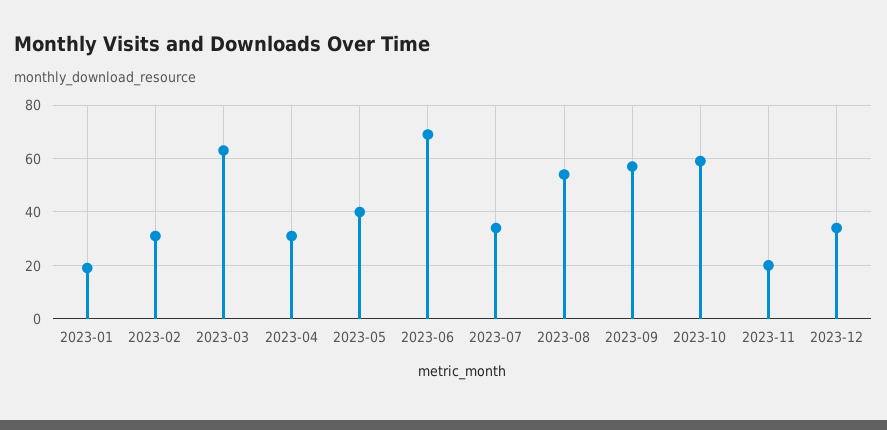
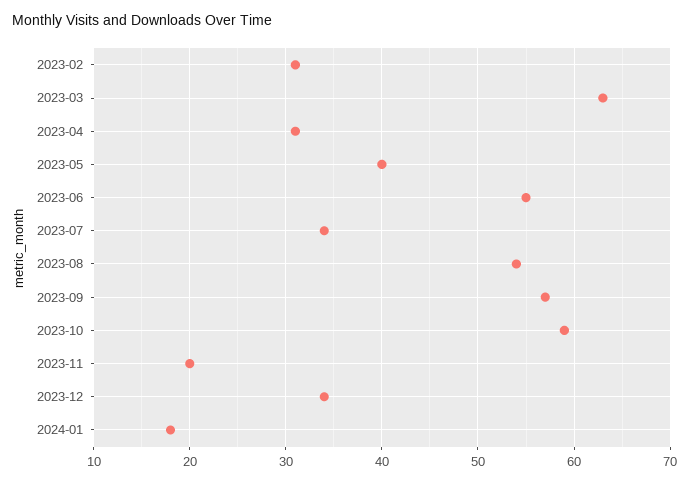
2023-01: 20 -> none
2023-06: 70 -> 55
2024-01: none -> 18

